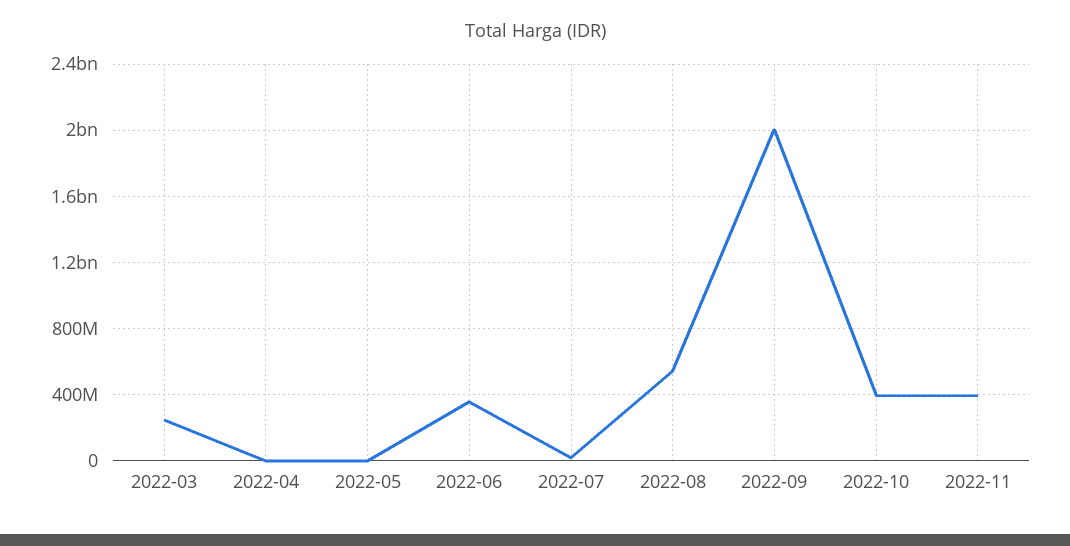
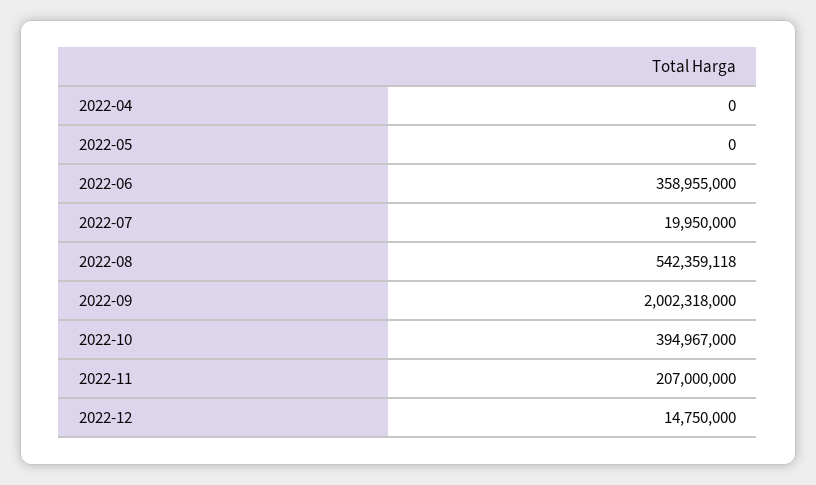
2022-03: 250000000 -> none
2022-11: 400000000 -> 207000000
2022-12: none -> 14750000

